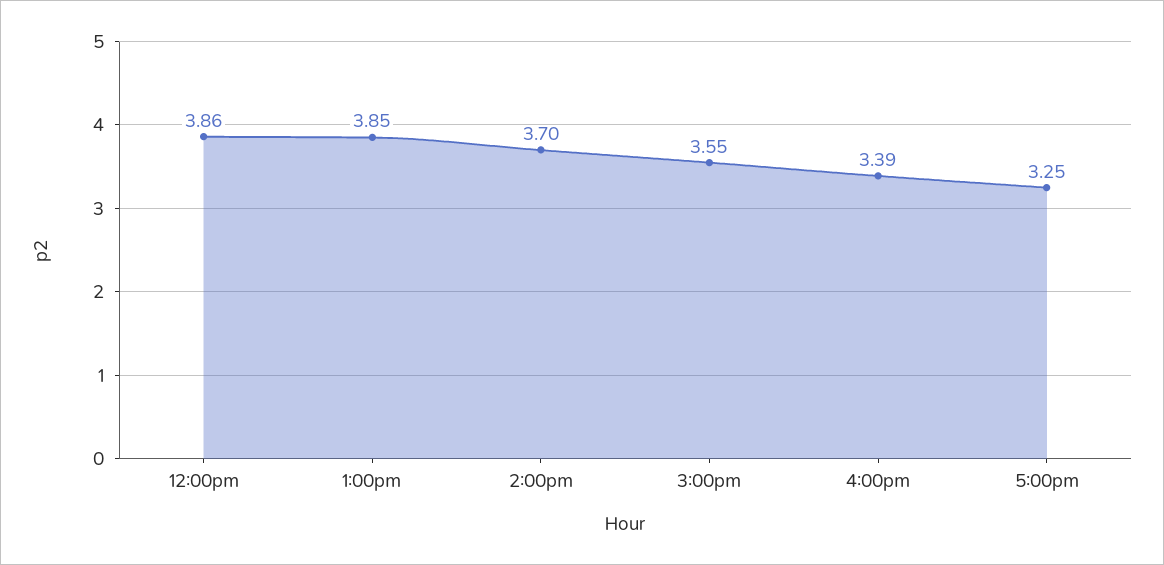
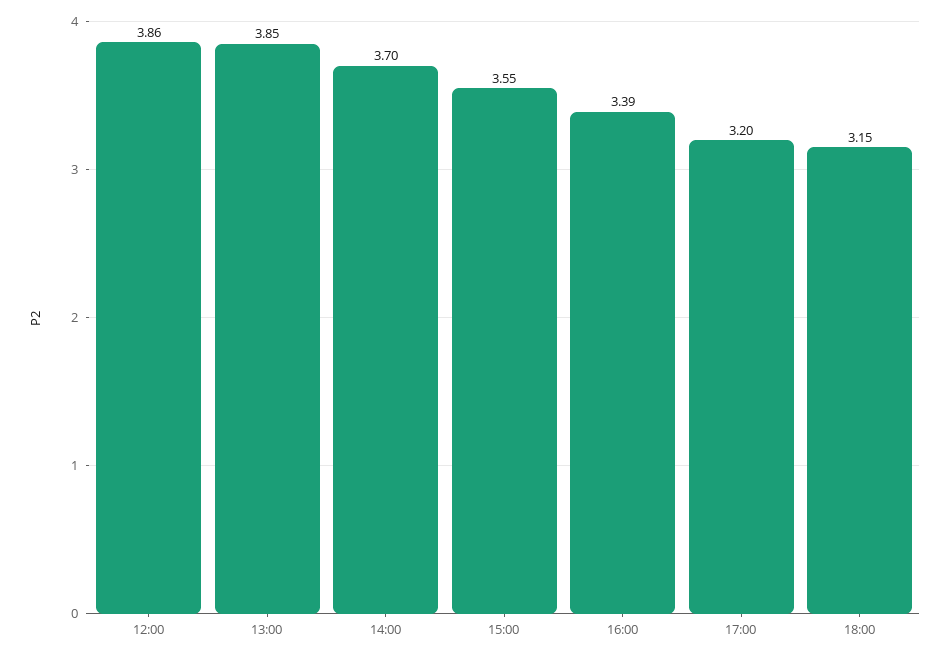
5:00pm: 3.25 -> 3.2
18:00: none -> 3.15

